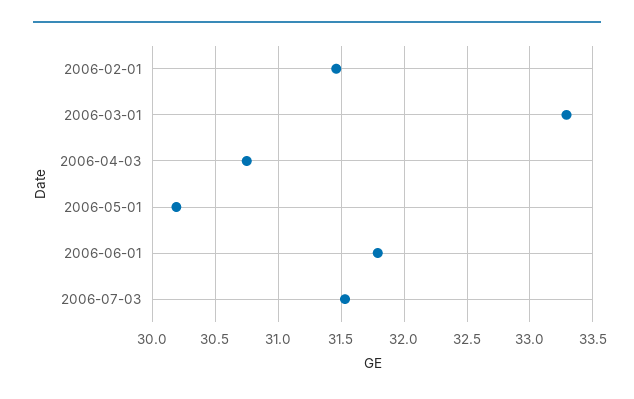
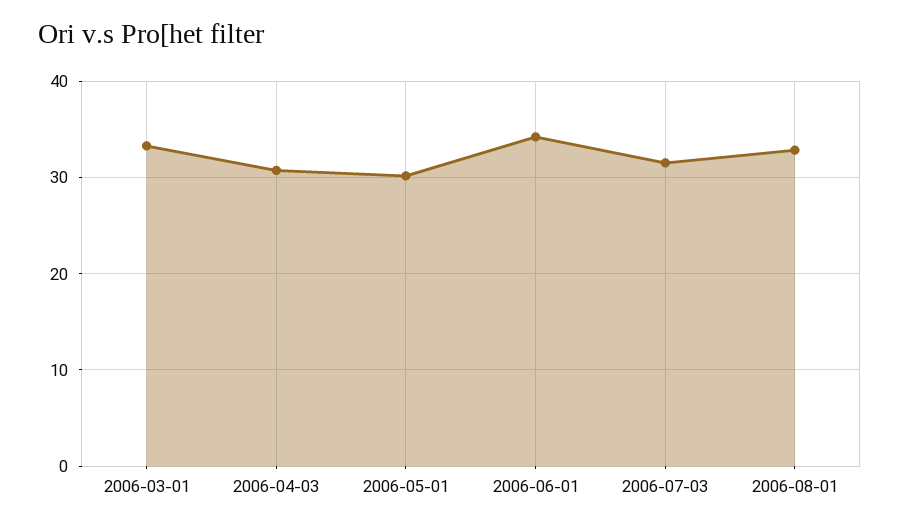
2006-02-01: 31.45 -> none
2006-06-01: 31.8 -> 34
2006-08-01: none -> 33

